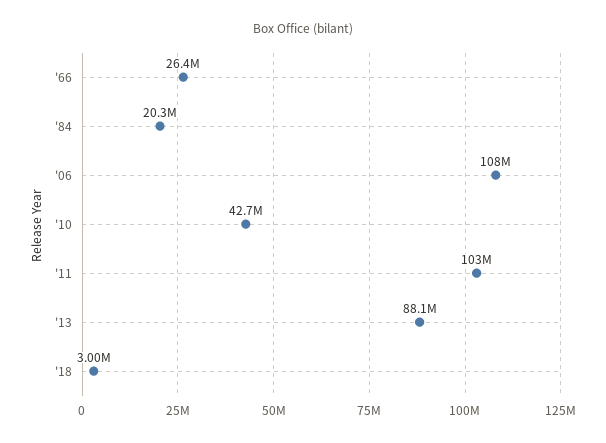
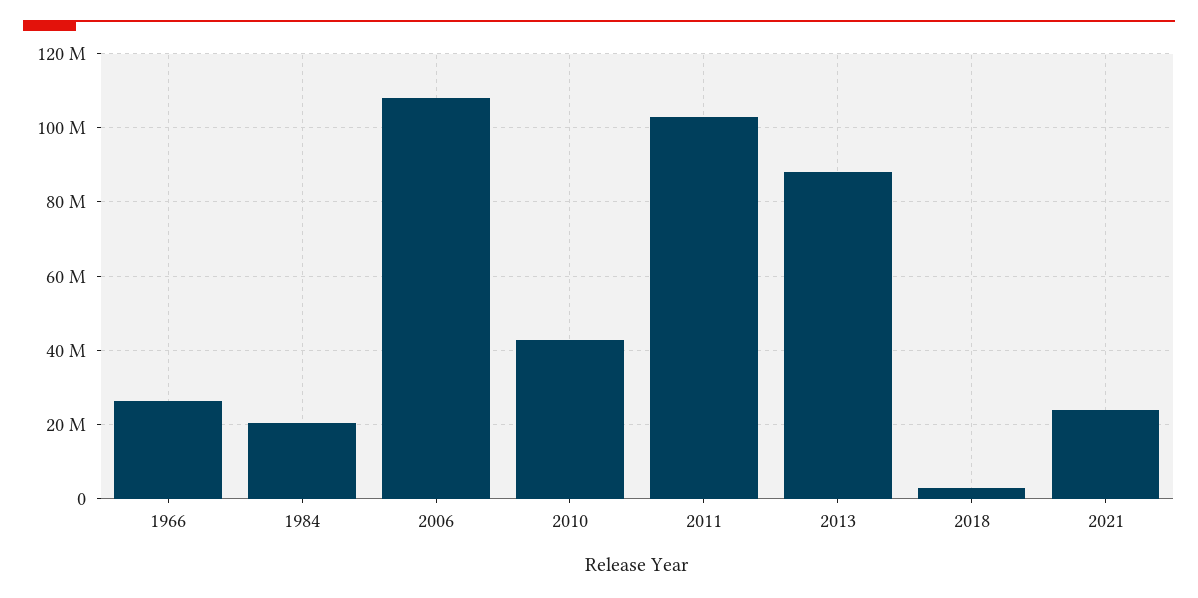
2021: none -> 24000000

